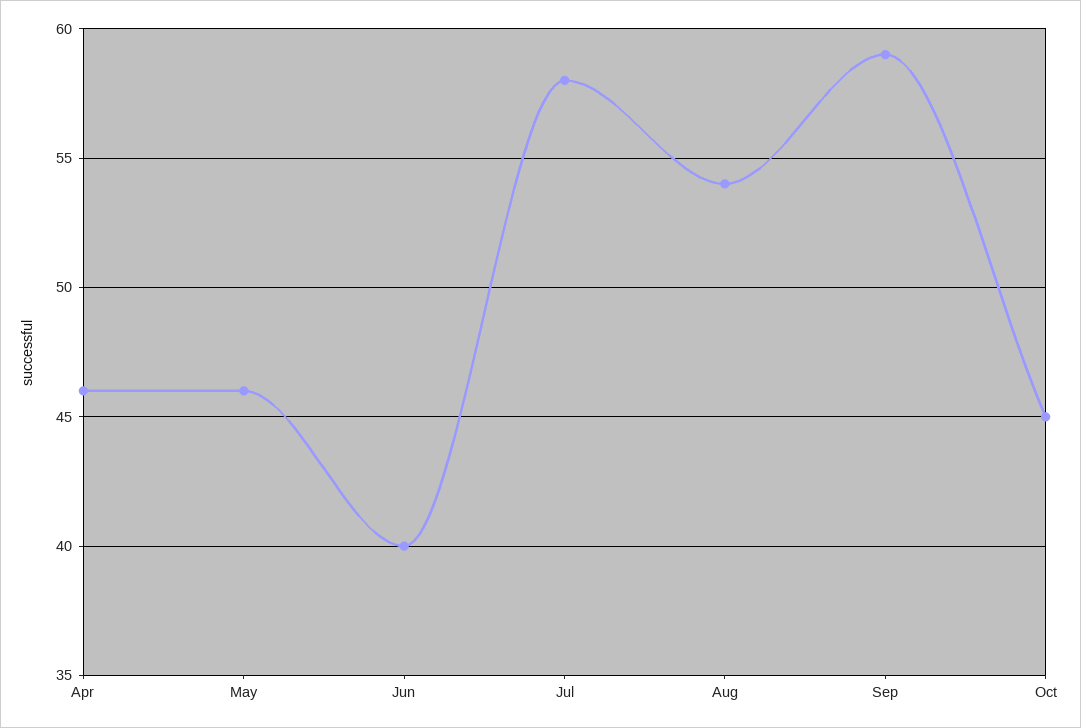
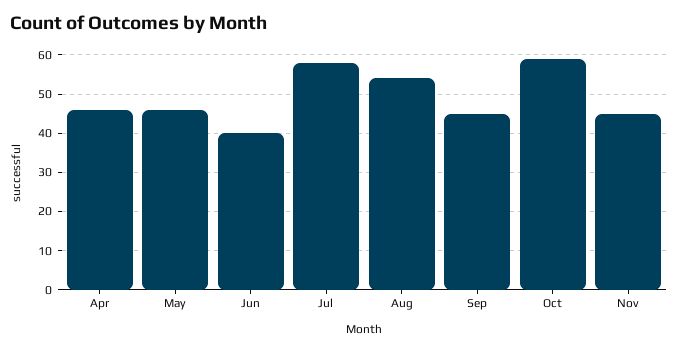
Sep: 59 -> 45
Oct: 45 -> 60
Nov: none -> 45

